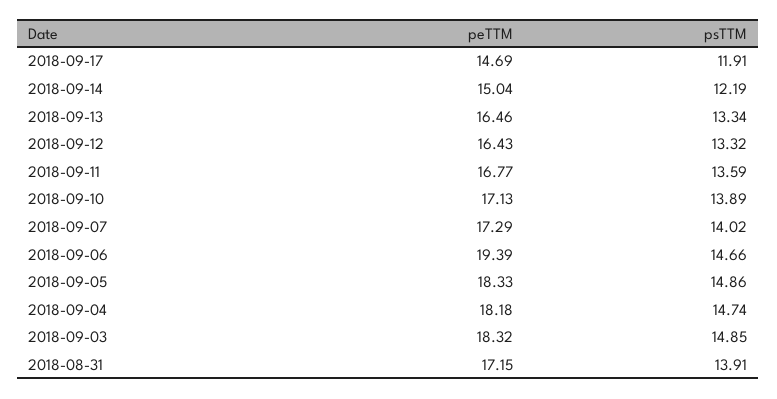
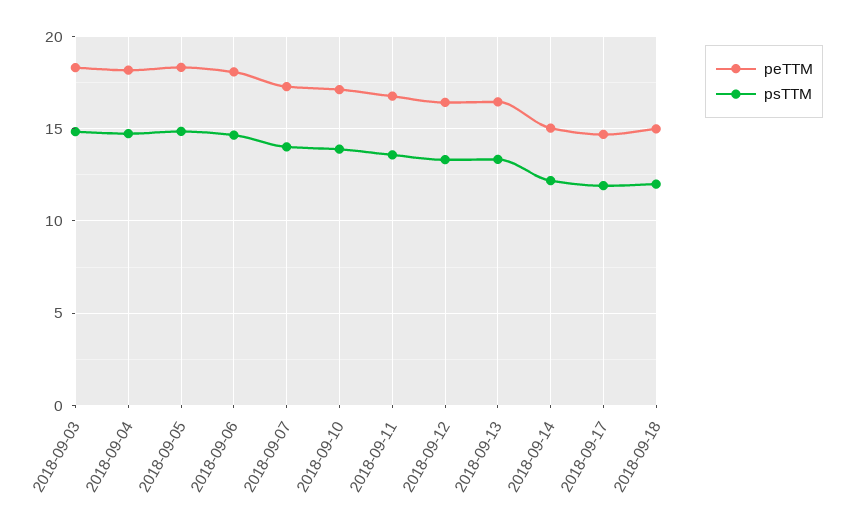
peTTM, 2018-09-06: 19.39 -> 18
peTTM, 2018-08-31: 17.15 -> none
psTTM, 2018-08-31: 13.91 -> none
peTTM, 2018-09-18: none -> 15
psTTM, 2018-09-18: none -> 12

